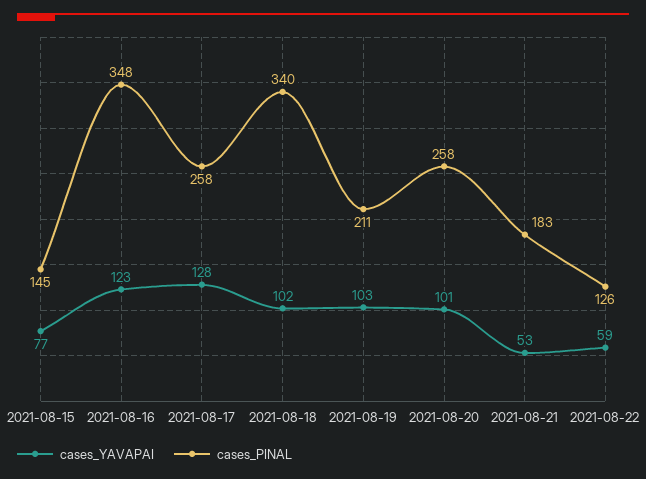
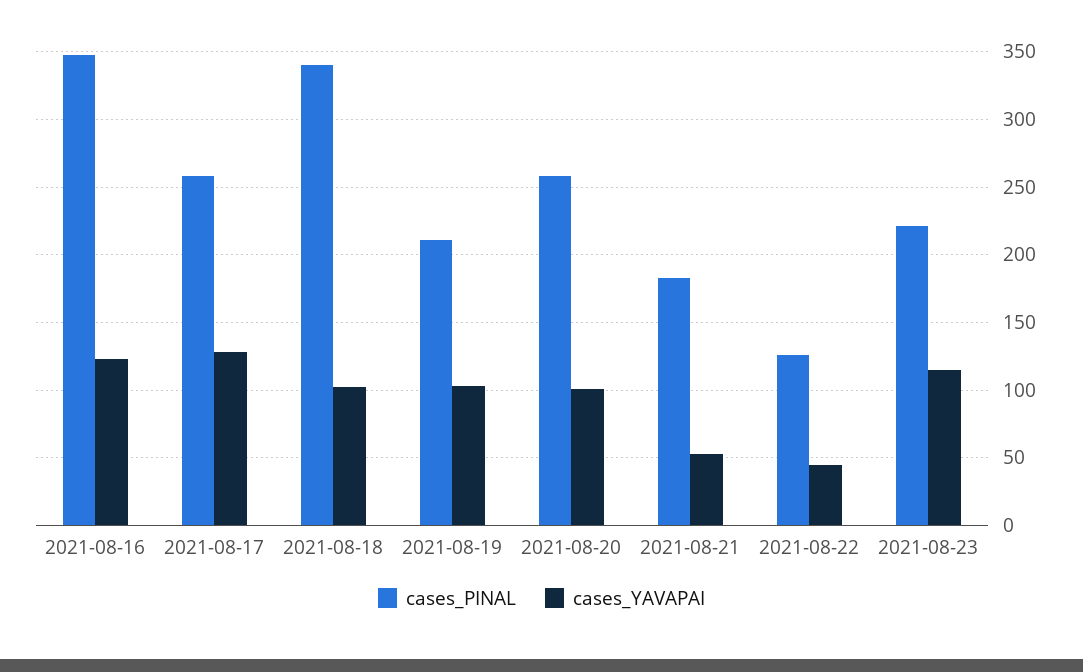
cases_YAVAPAI, 2021-08-15: 77 -> none
cases_PINAL, 2021-08-15: 145 -> none
cases_YAVAPAI, 2021-08-22: 59 -> 45
cases_PINAL, 2021-08-23: none -> 220
cases_YAVAPAI, 2021-08-23: none -> 115

